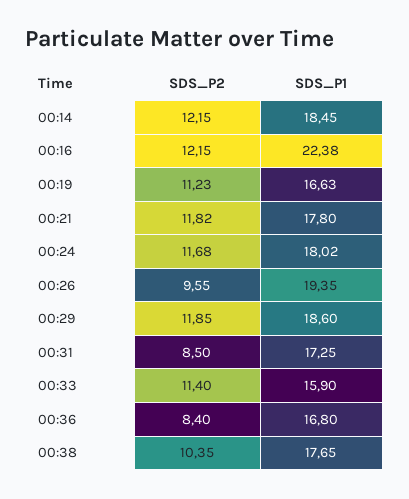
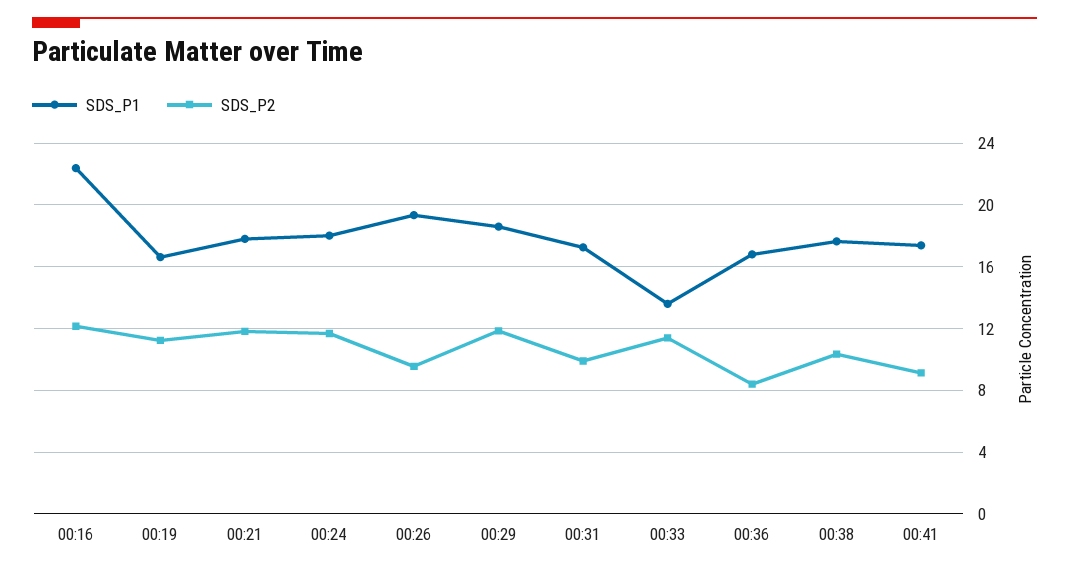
SDS_P2, 00:14: 12.15 -> none
SDS_P1, 00:14: 18.45 -> none
SDS_P2, 00:31: 8.5 -> 10
SDS_P1, 00:33: 15.9 -> 13.5
SDS_P1, 00:41: none -> 17.5
SDS_P2, 00:41: none -> 9

